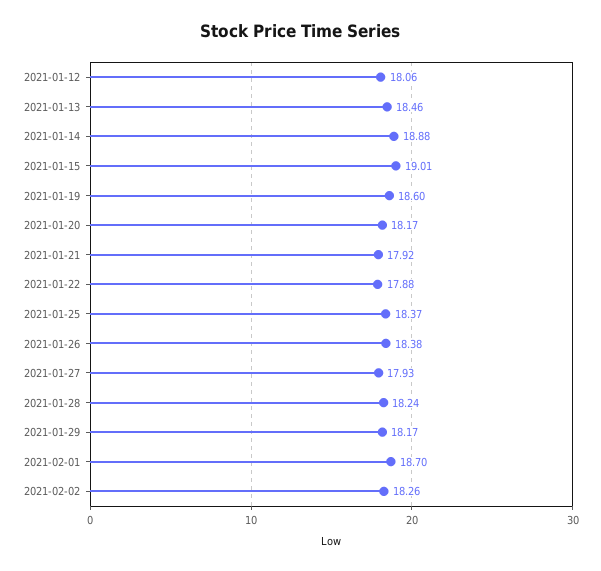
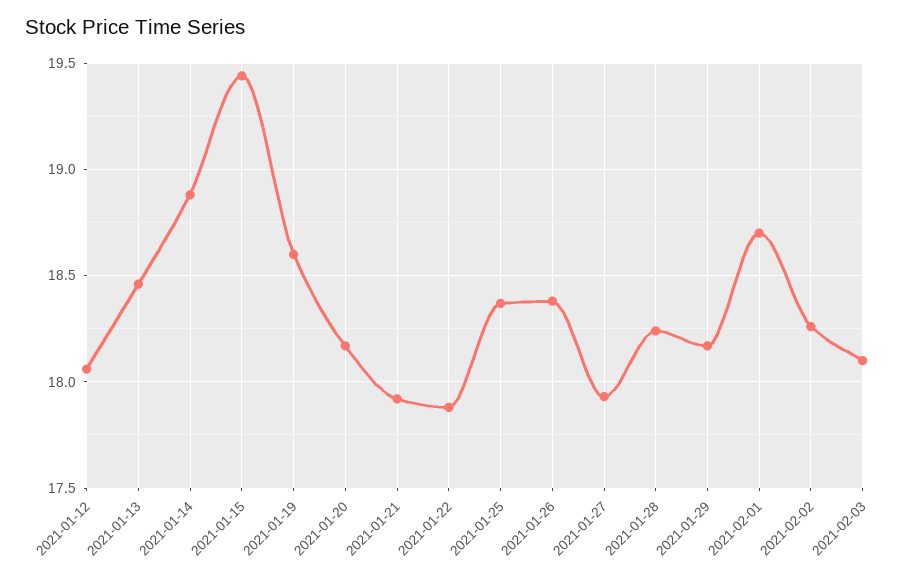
2021-01-15: 19.01 -> 19.45
2021-02-03: none -> 18.1

